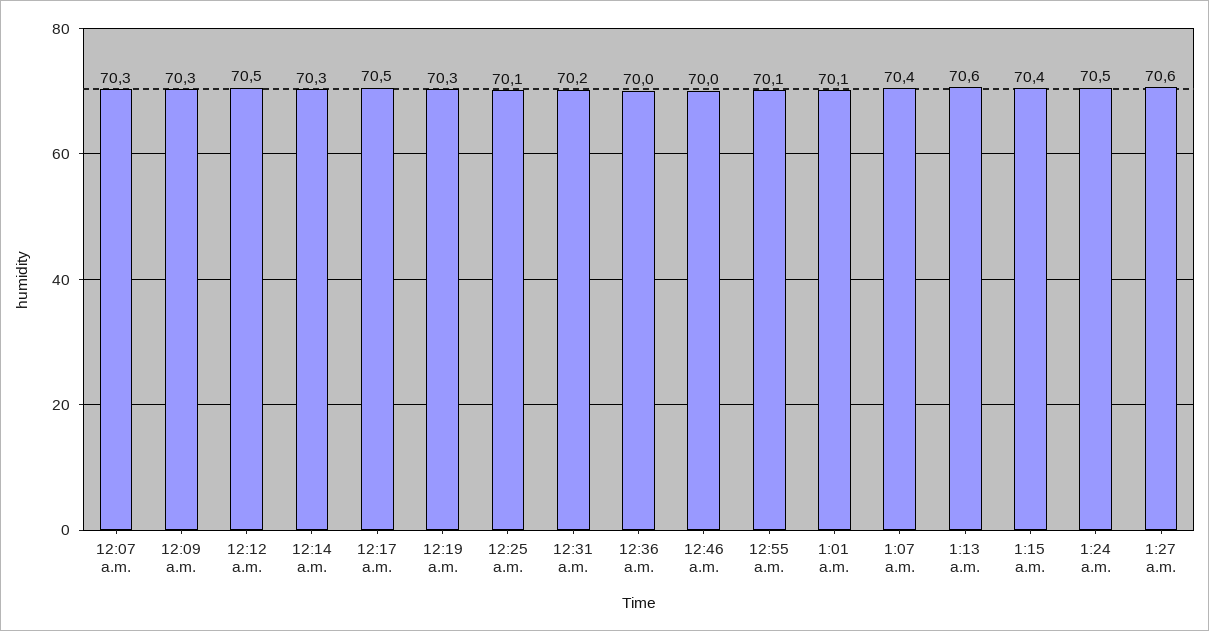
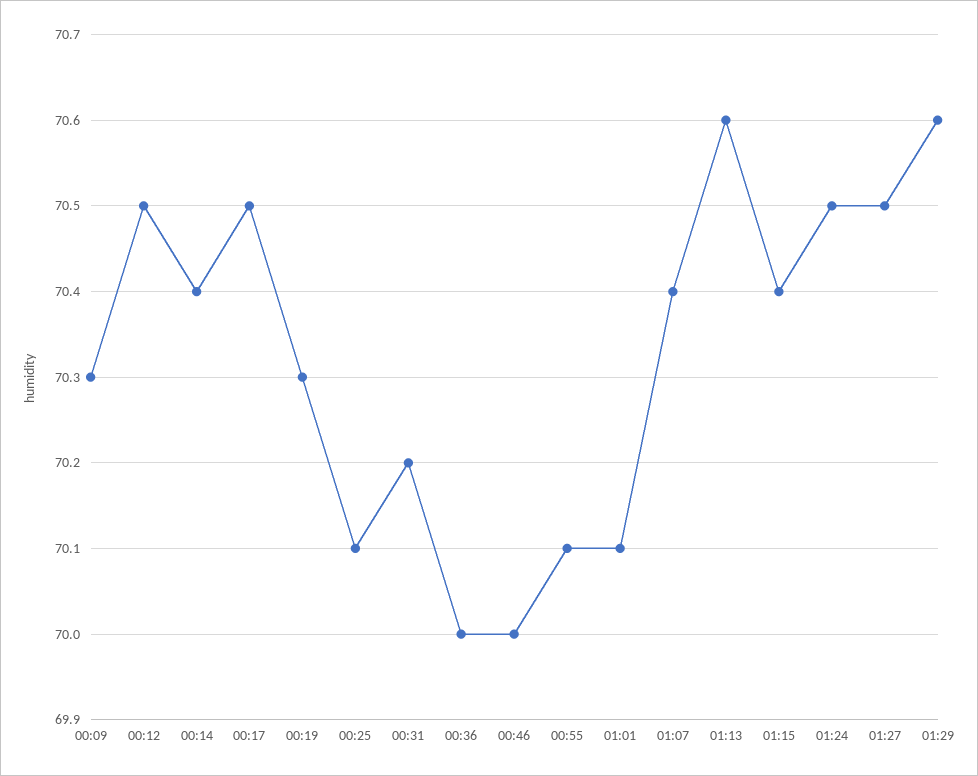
12:07 a.m.: 70.3 -> none
12:14 a.m.: 70.3 -> 70.4
1:27 a.m.: 70.6 -> 70.5
01:29: none -> 70.6

